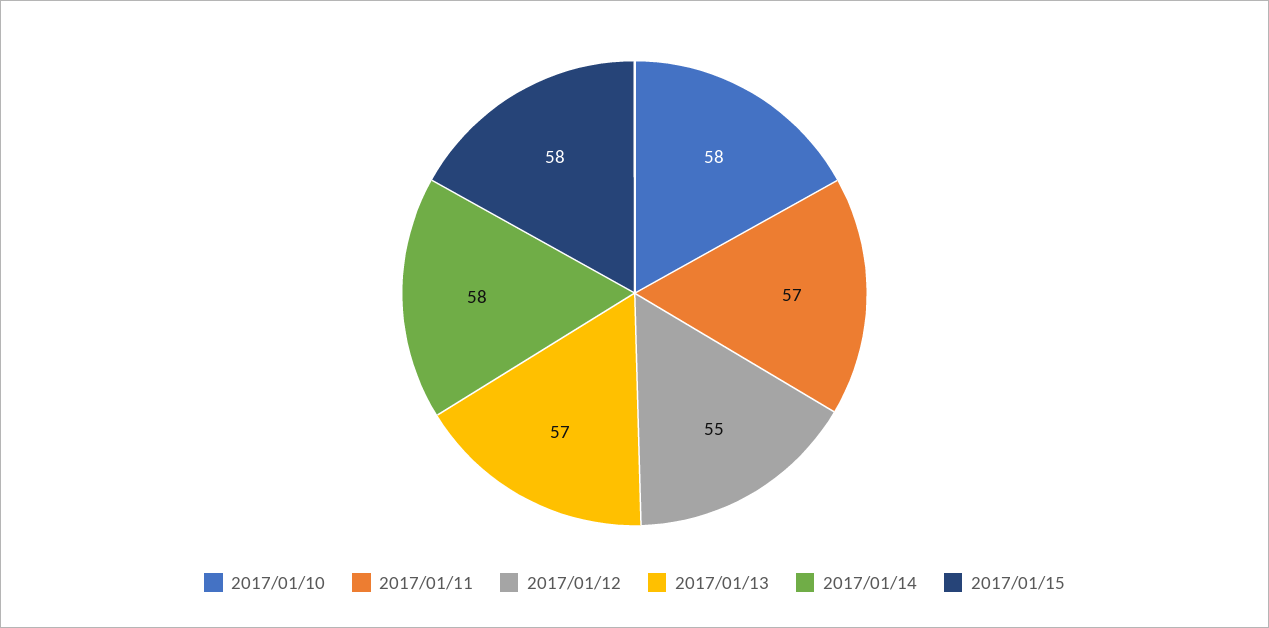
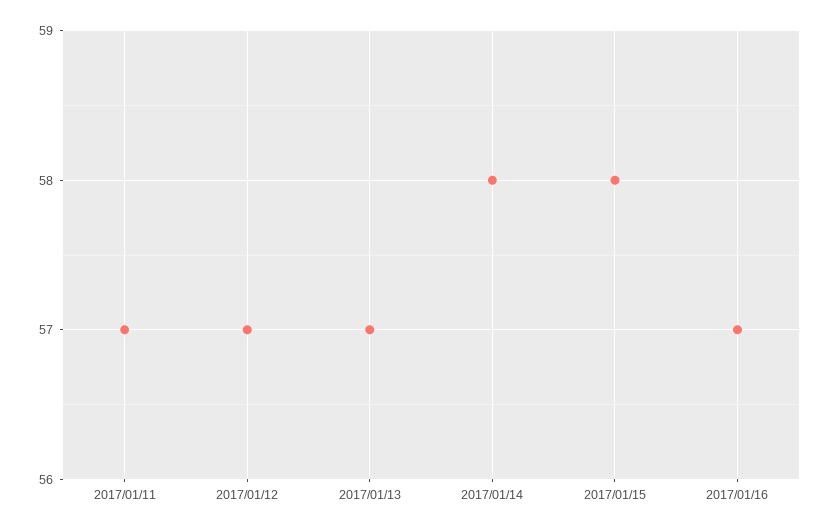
2017/01/10: 58 -> none
2017/01/12: 55 -> 57
2017/01/16: none -> 57

